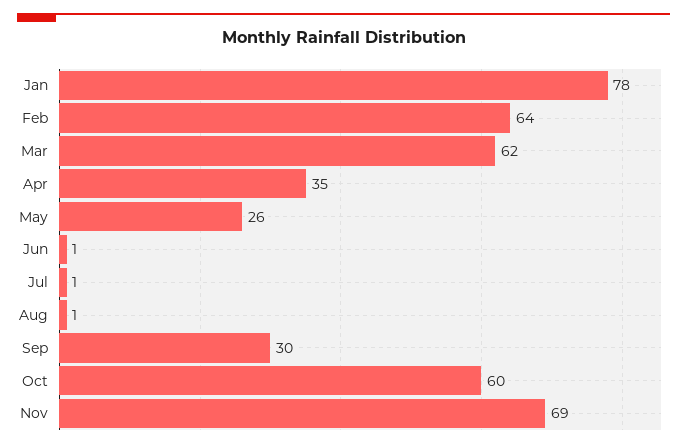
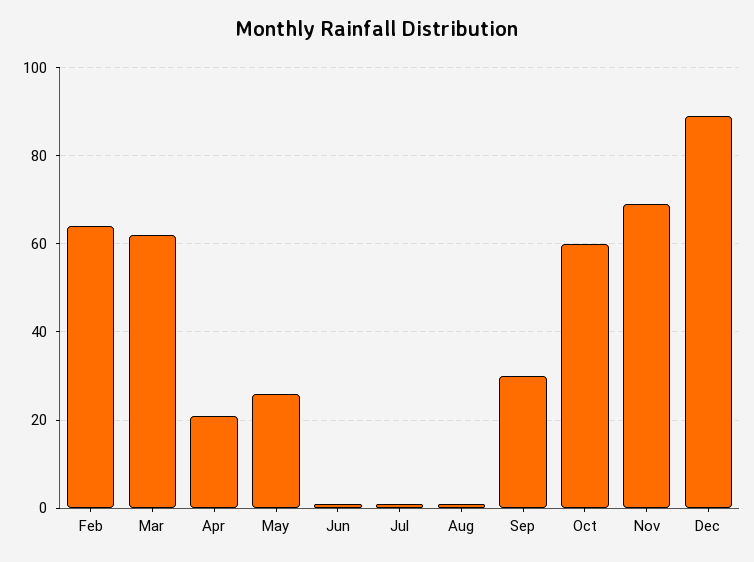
Jan: 78 -> none
Apr: 35 -> 20
Dec: none -> 90

